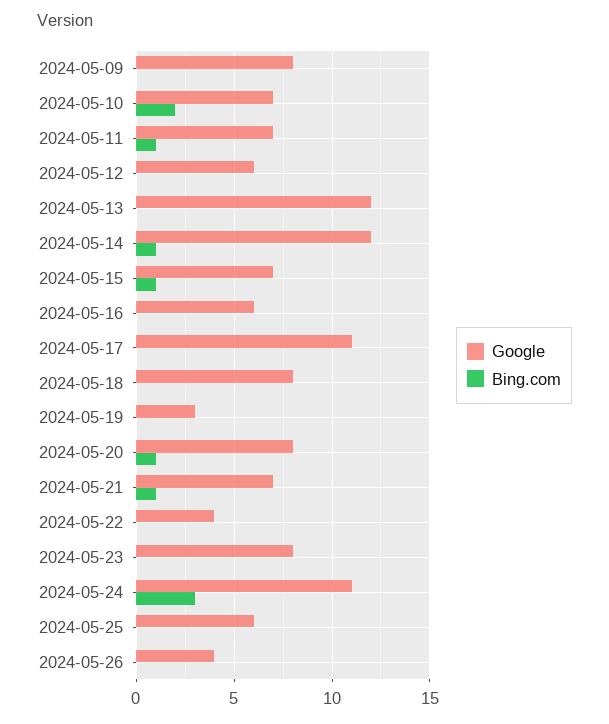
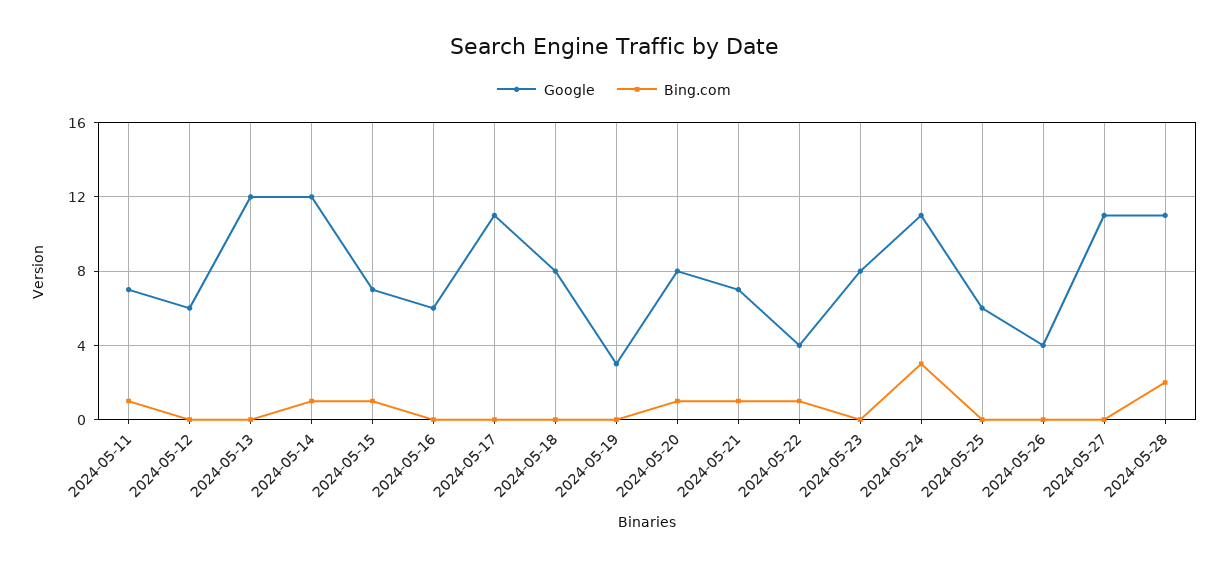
Google, 2024-05-09: 8 -> none
Bing.com, 2024-05-09: 0 -> none
Google, 2024-05-10: 7 -> none
Bing.com, 2024-05-10: 2 -> none
Bing.com, 2024-05-22: 0 -> 1
Google, 2024-05-27: none -> 11
Bing.com, 2024-05-27: none -> 0
Google, 2024-05-28: none -> 11
Bing.com, 2024-05-28: none -> 2

